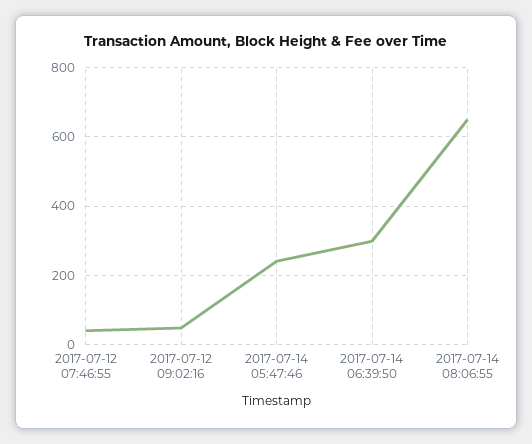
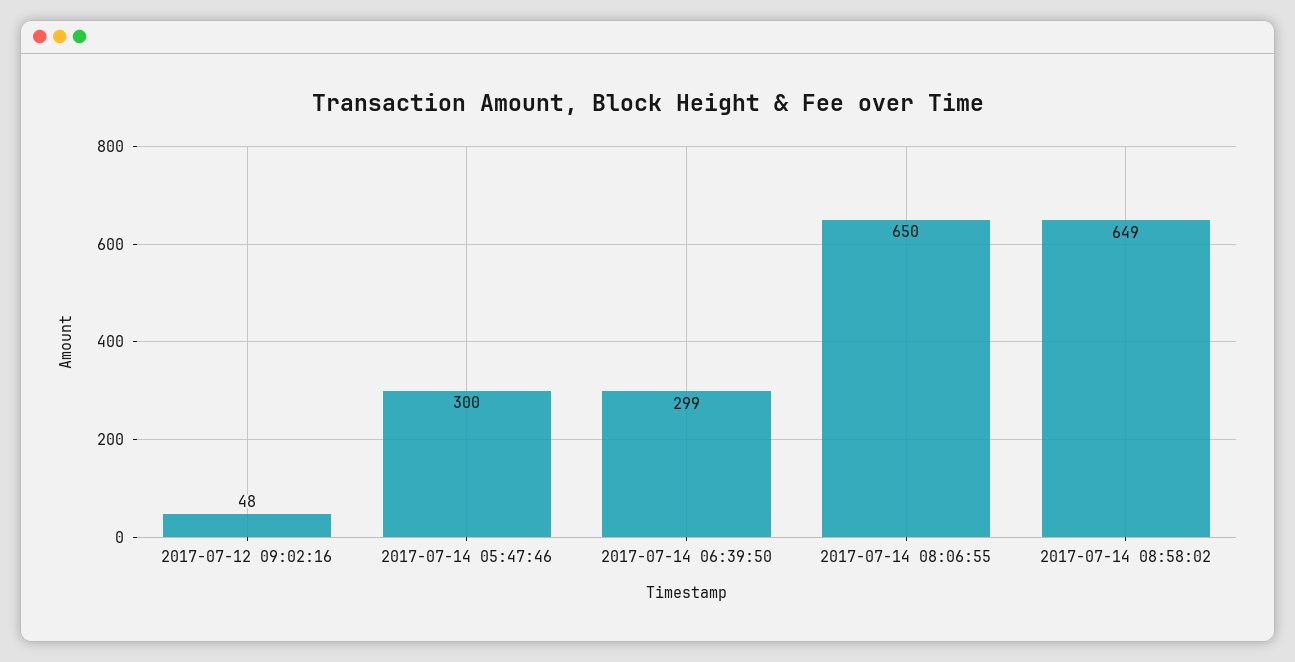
2017-07-12 07:46:55: 40 -> none
2017-07-14 05:47:46: 240 -> 300
2017-07-14 08:58:02: none -> 649

